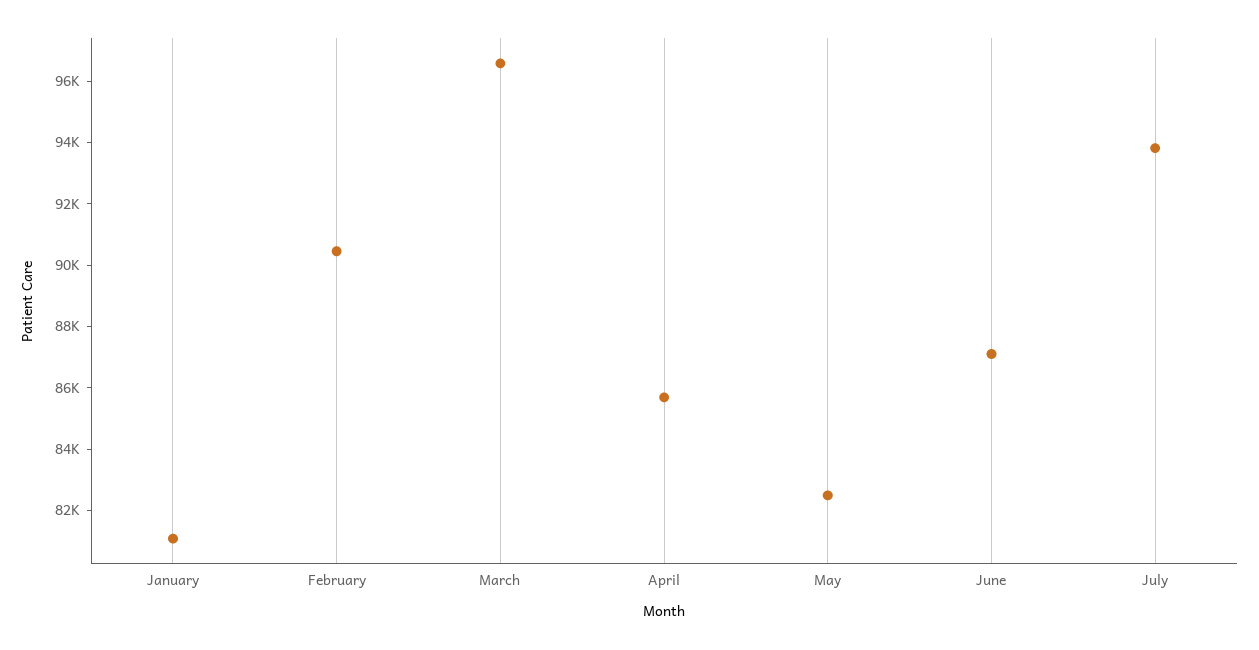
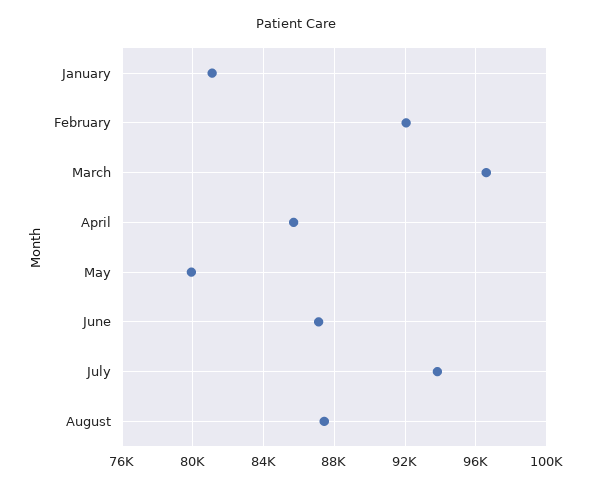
February: 90500 -> 92000
May: 82500 -> 80000
August: none -> 87500

